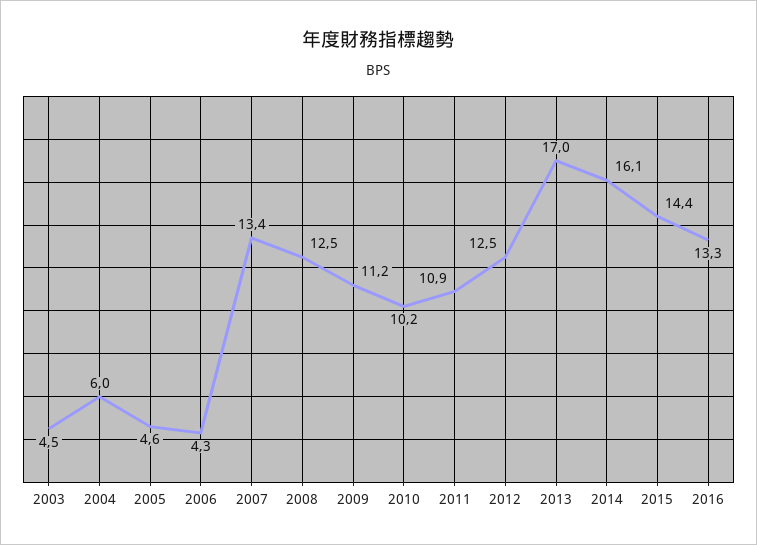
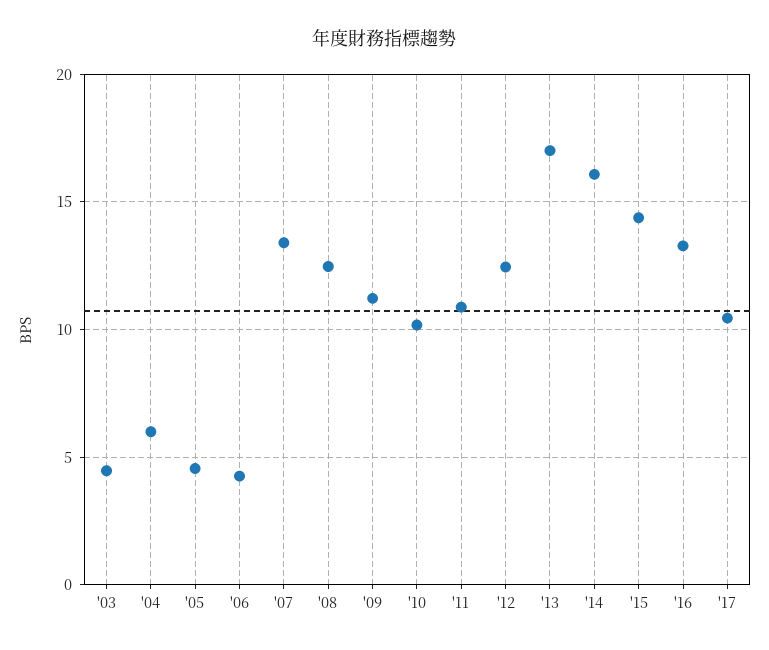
'17: none -> 10.5

